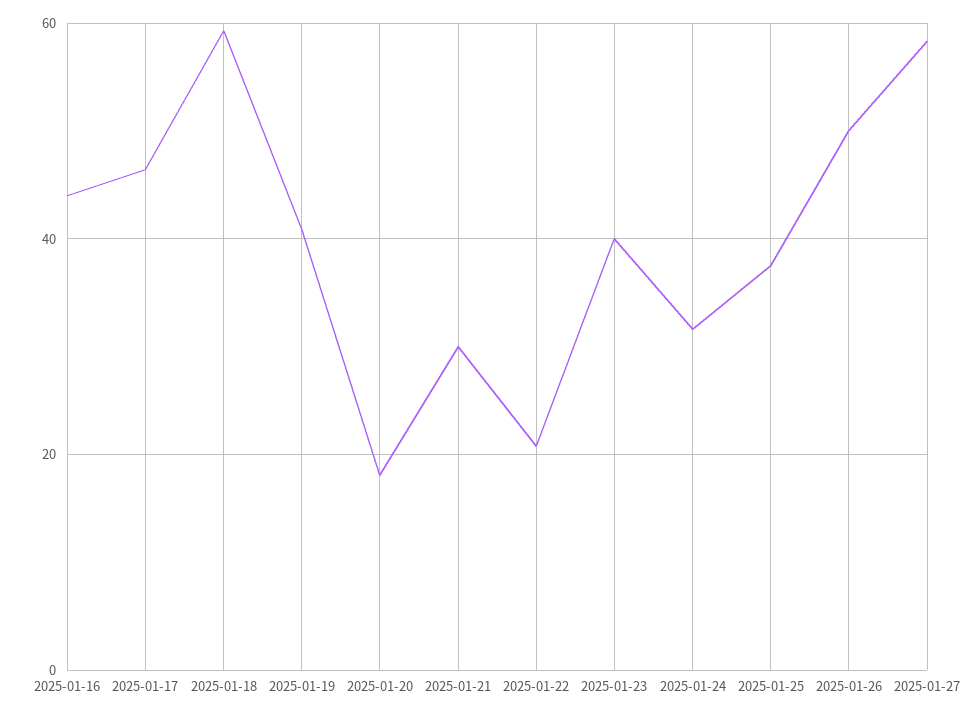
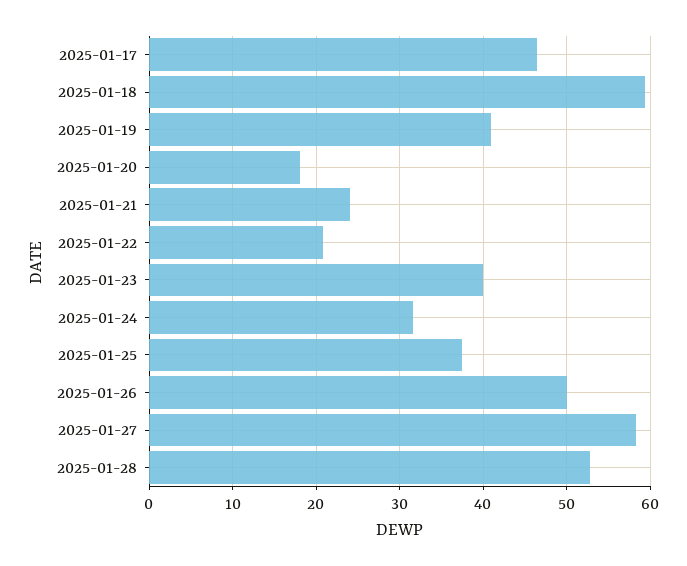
2025-01-16: 44 -> none
2025-01-21: 30 -> 24
2025-01-28: none -> 53

